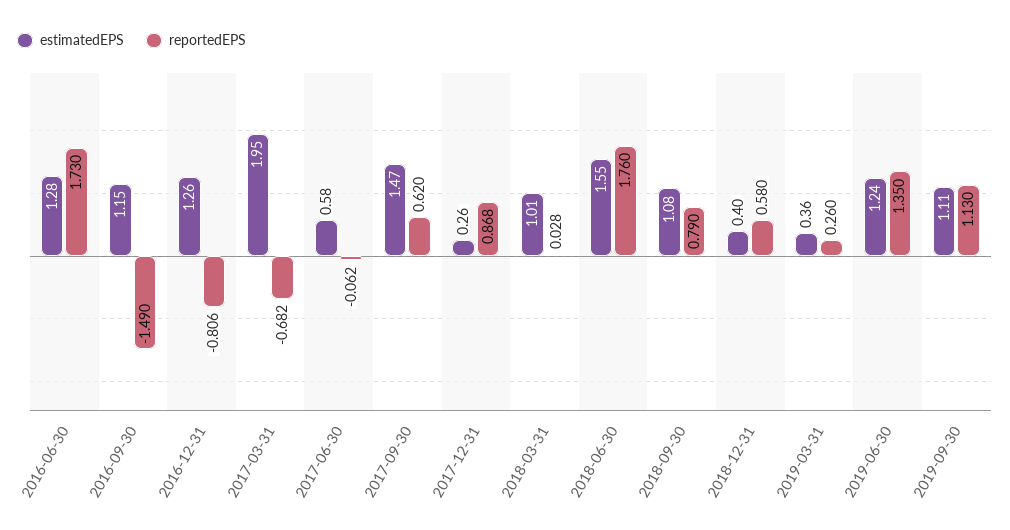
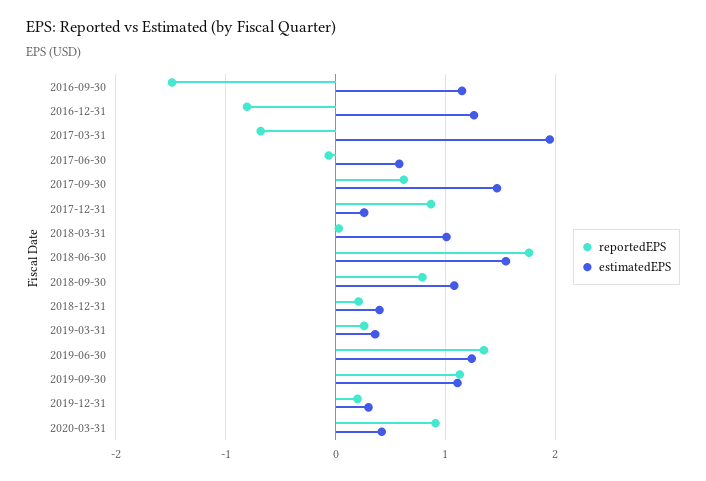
estimatedEPS, 2016-06-30: 1.28 -> none
reportedEPS, 2016-06-30: 1.73 -> none
reportedEPS, 2018-12-31: 0.58 -> 0.2
reportedEPS, 2019-12-31: none -> 0.2
estimatedEPS, 2019-12-31: none -> 0.3
reportedEPS, 2020-03-31: none -> 0.9
estimatedEPS, 2020-03-31: none -> 0.4

